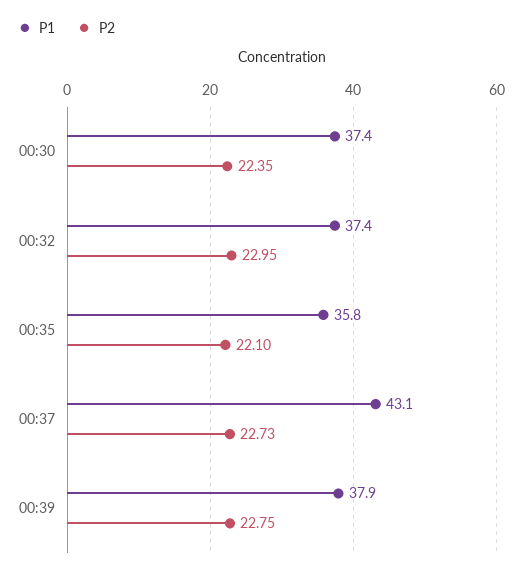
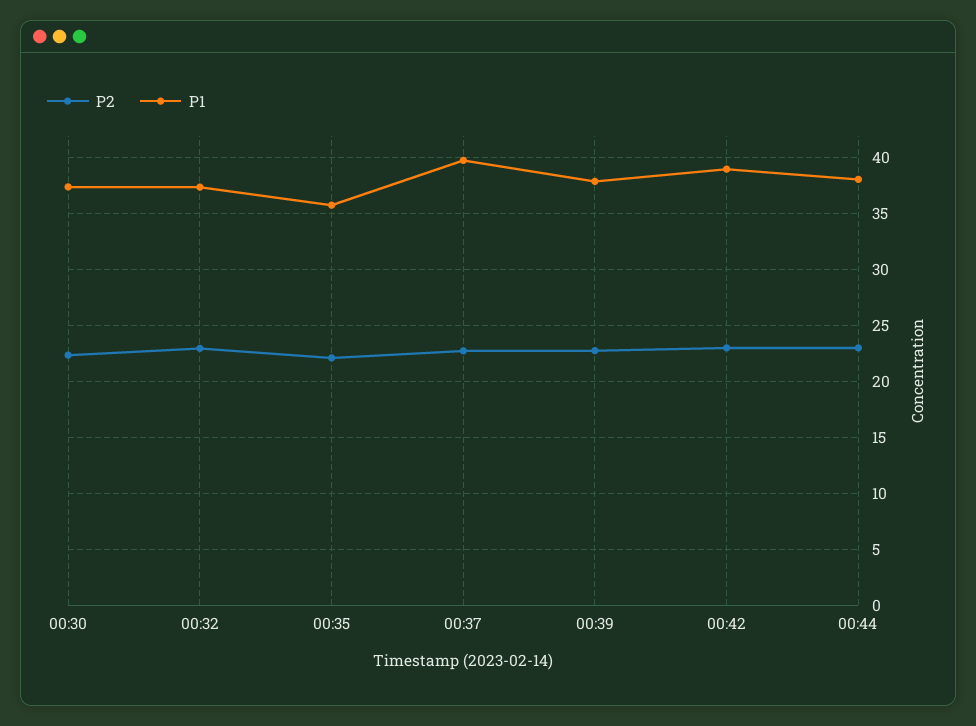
P1, 00:37: 43.1 -> 40
P2, 00:42: none -> 23
P1, 00:42: none -> 39
P2, 00:44: none -> 23
P1, 00:44: none -> 38

